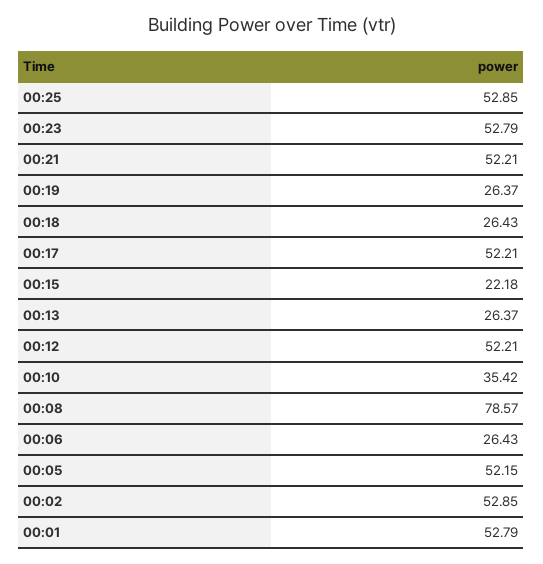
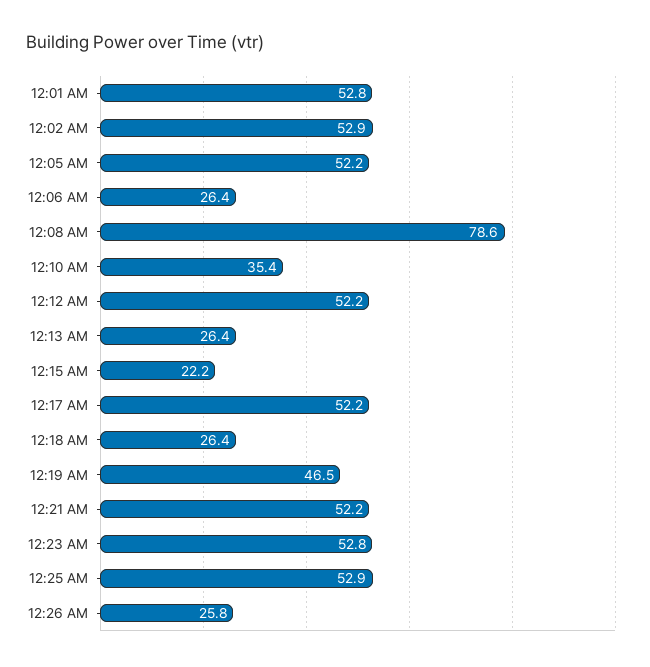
00:19: 26.37 -> 46.5
12:26 AM: none -> 25.8

